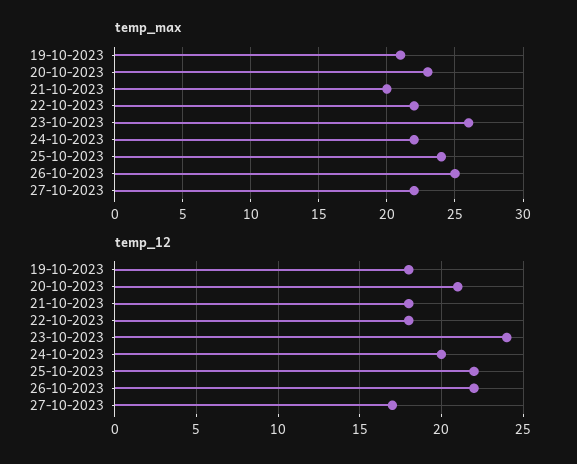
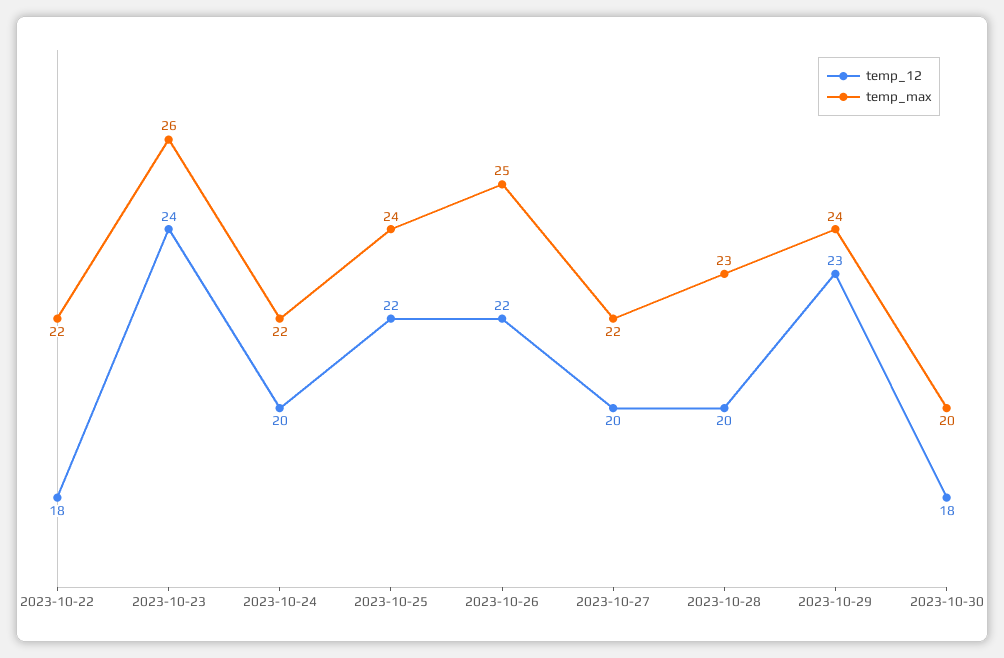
temp_max, 19-10-2023: 21 -> none
temp_max, 20-10-2023: 23 -> none
temp_max, 21-10-2023: 20 -> none
temp_12, 19-10-2023: 18 -> none
temp_12, 20-10-2023: 21 -> none
temp_12, 21-10-2023: 18 -> none
temp_12, 27-10-2023: 17 -> 20
temp_12, 2023-10-28: none -> 20
temp_max, 2023-10-28: none -> 23
temp_12, 2023-10-29: none -> 23
temp_max, 2023-10-29: none -> 24
temp_12, 2023-10-30: none -> 18
temp_max, 2023-10-30: none -> 20

